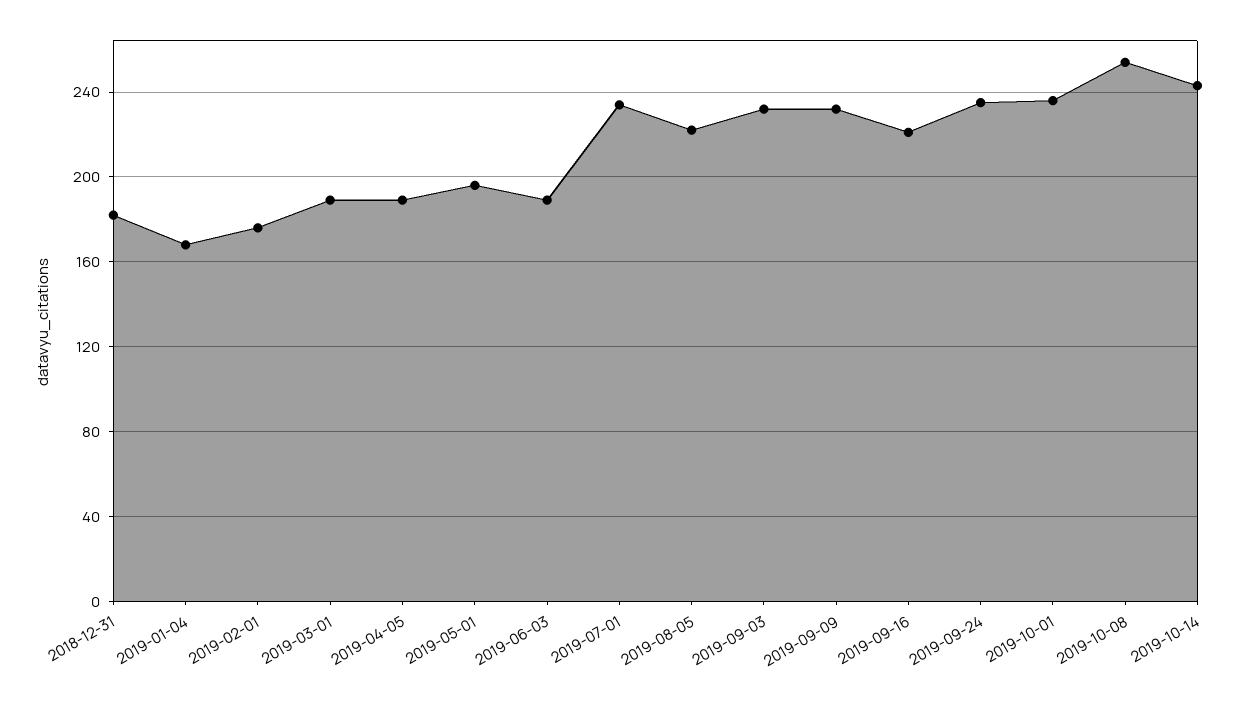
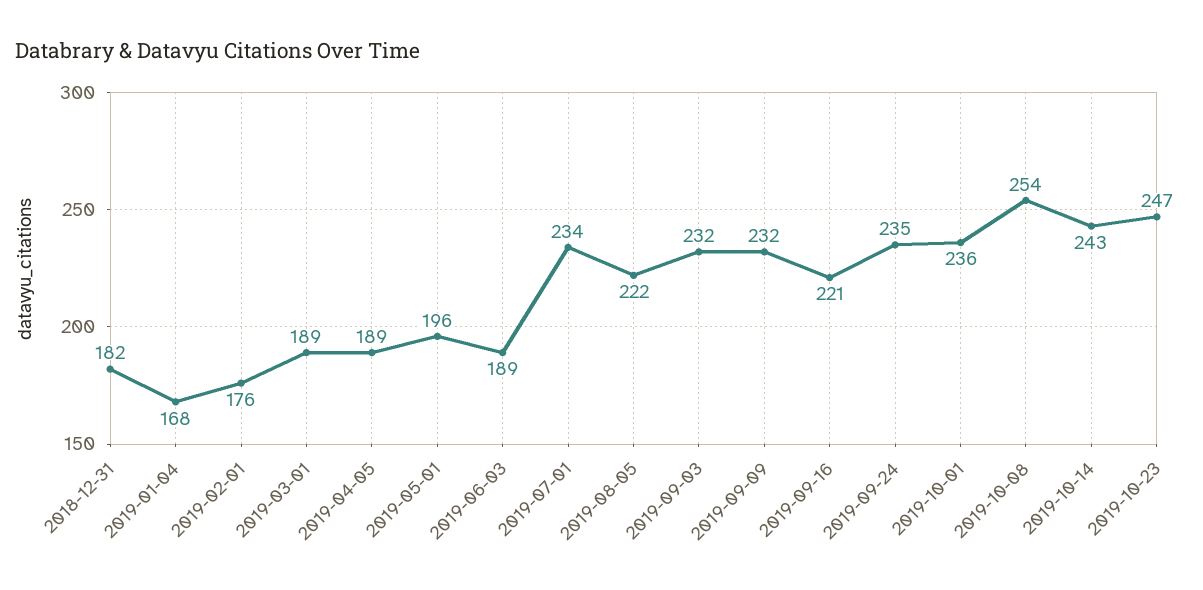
2019-10-23: none -> 247

